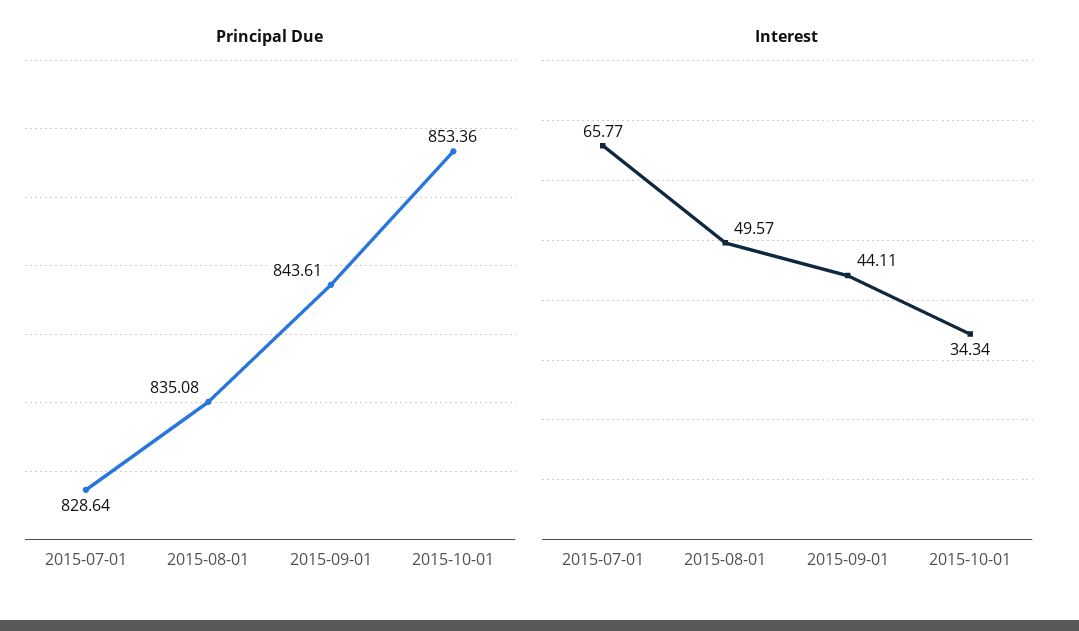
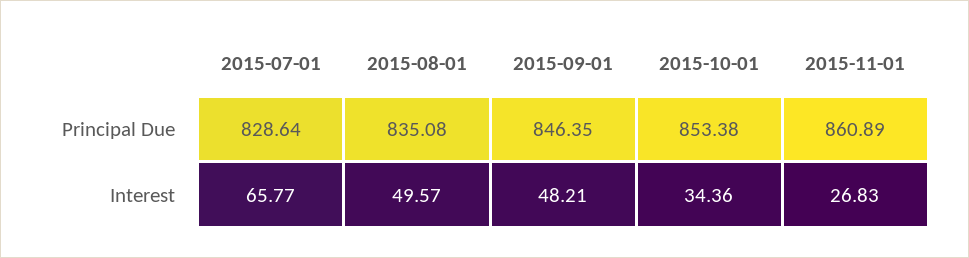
Principal Due, 2015-09-01: 843.61 -> 846.35
Principal Due, 2015-10-01: 853.36 -> 853.38
Interest, 2015-09-01: 44.11 -> 48.21
Interest, 2015-10-01: 34.34 -> 34.36
Principal Due, 2015-11-01: none -> 860.89
Interest, 2015-11-01: none -> 26.83

